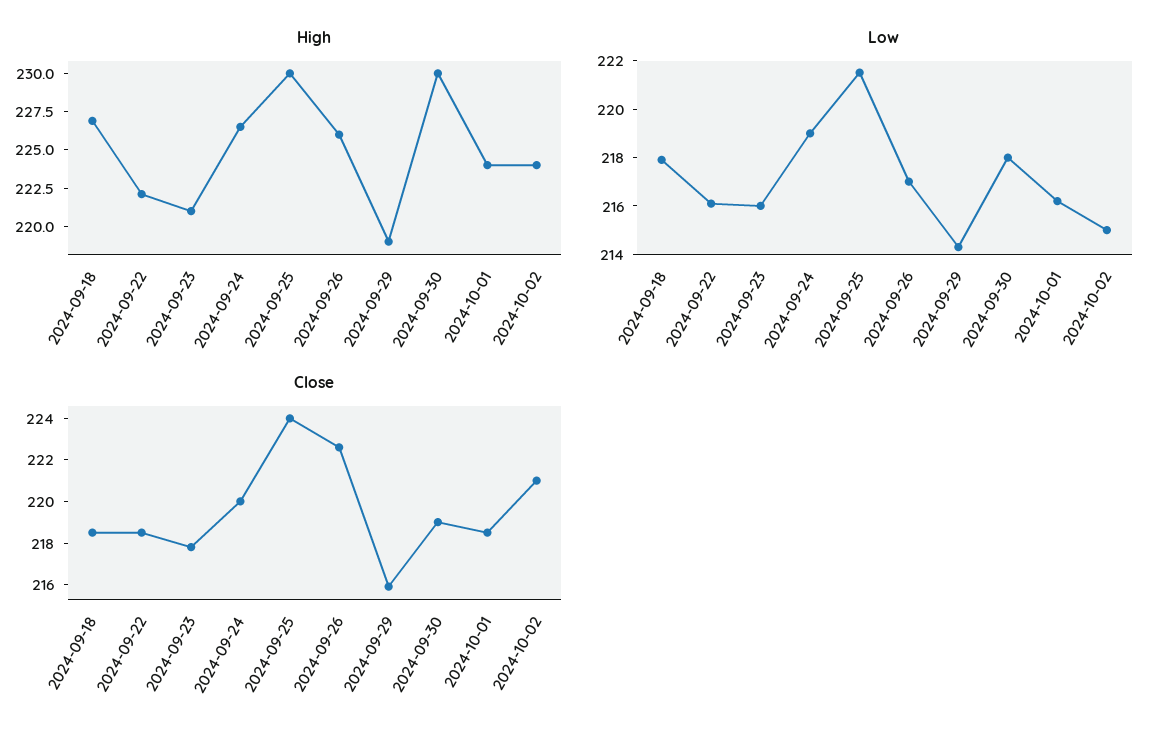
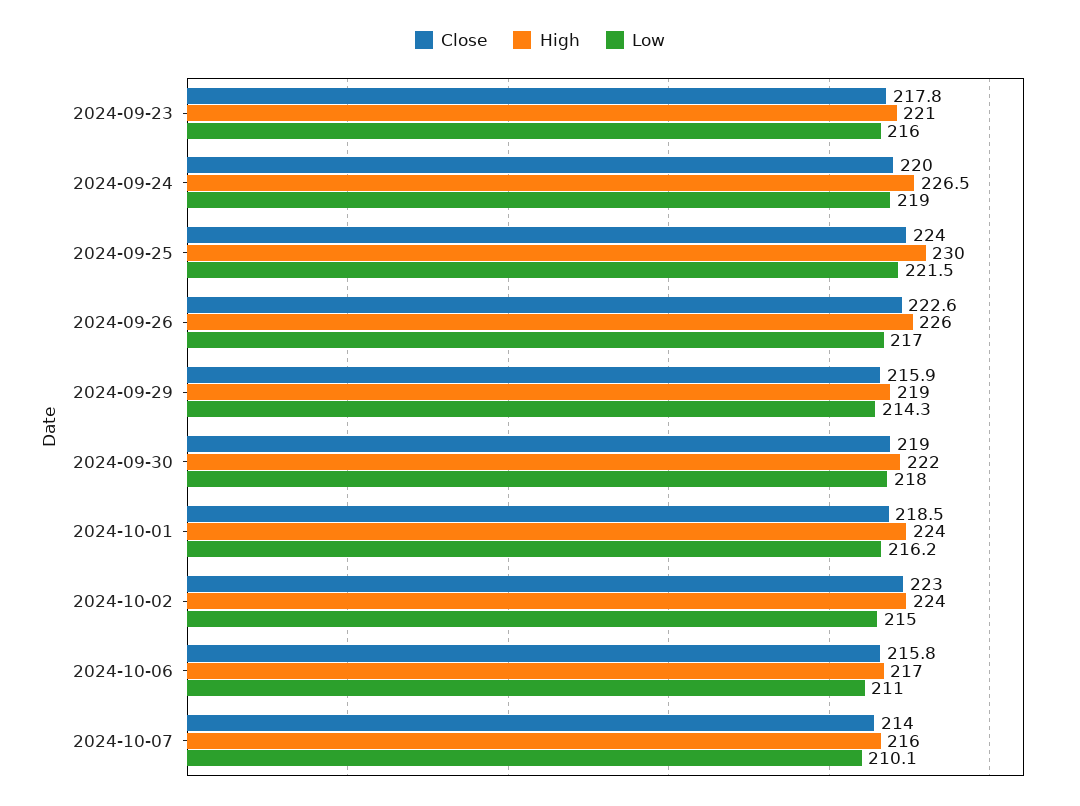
High, 2024-09-18: 227.5 -> none
High, 2024-09-22: 222.5 -> none
High, 2024-09-30: 230 -> 222
Low, 2024-09-18: 218 -> none
Low, 2024-09-22: 216 -> none
Close, 2024-09-18: 218.5 -> none
Close, 2024-09-22: 218.5 -> none
Close, 2024-10-02: 221 -> 223
Close, 2024-10-06: none -> 215.8
High, 2024-10-06: none -> 217
Low, 2024-10-06: none -> 211
Close, 2024-10-07: none -> 214
High, 2024-10-07: none -> 216
Low, 2024-10-07: none -> 210.1

